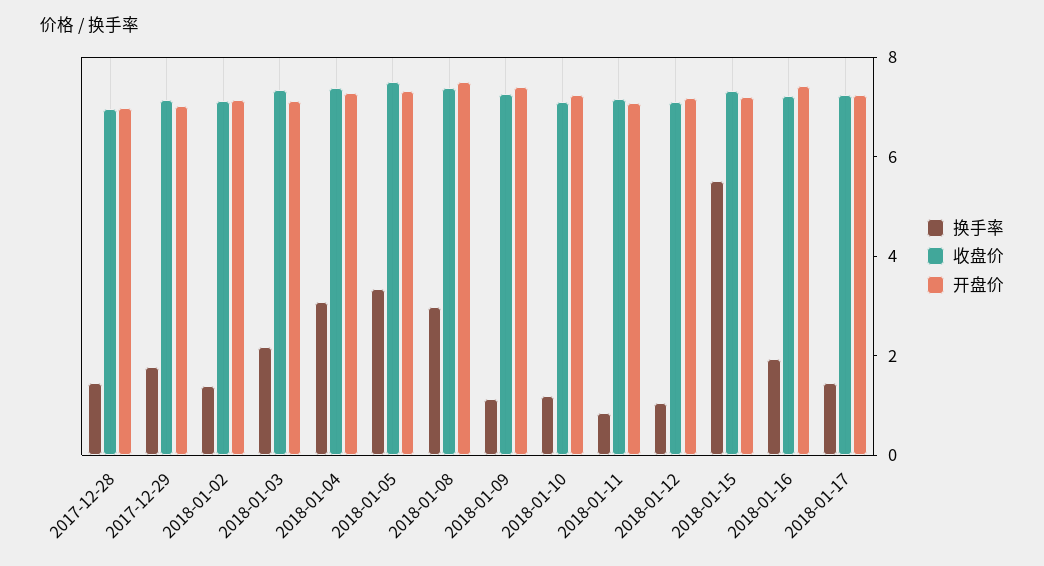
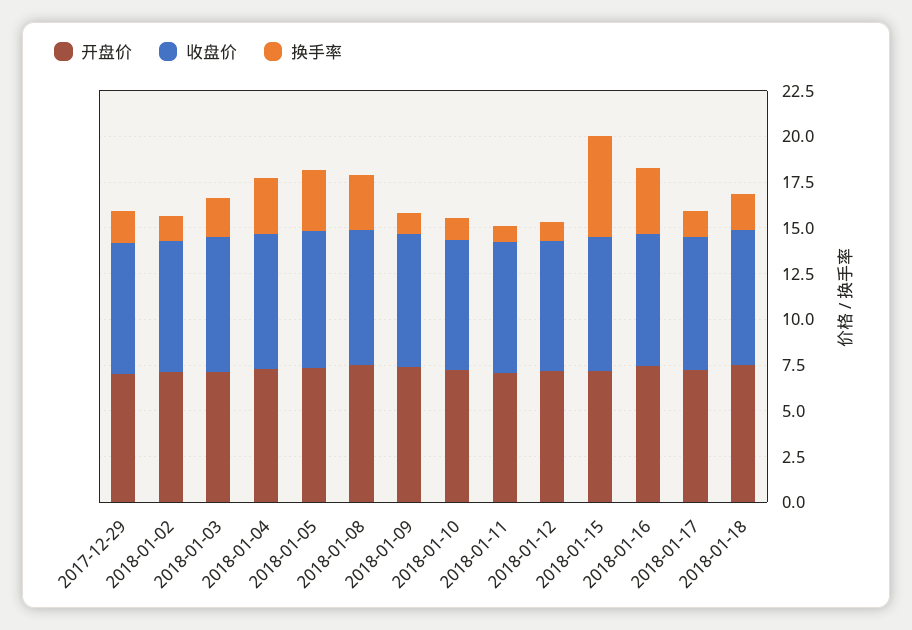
换手率, 2017-12-28: 1.5 -> none
收盘价, 2017-12-28: 7 -> none
开盘价, 2017-12-28: 7 -> none
换手率, 2018-01-16: 2 -> 3.5
开盘价, 2018-01-18: none -> 7.5
收盘价, 2018-01-18: none -> 7.5
换手率, 2018-01-18: none -> 2

